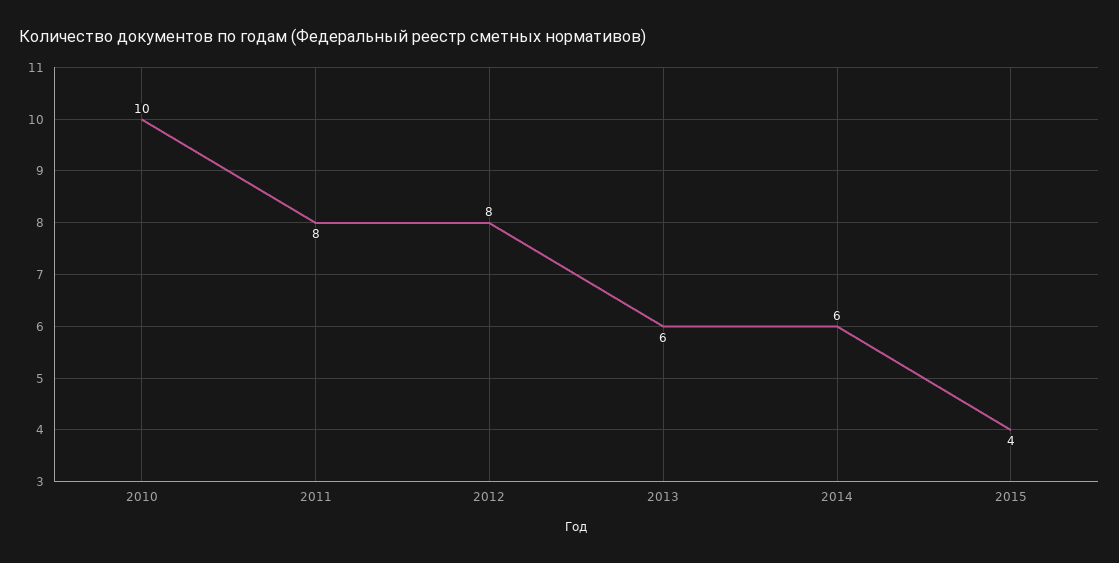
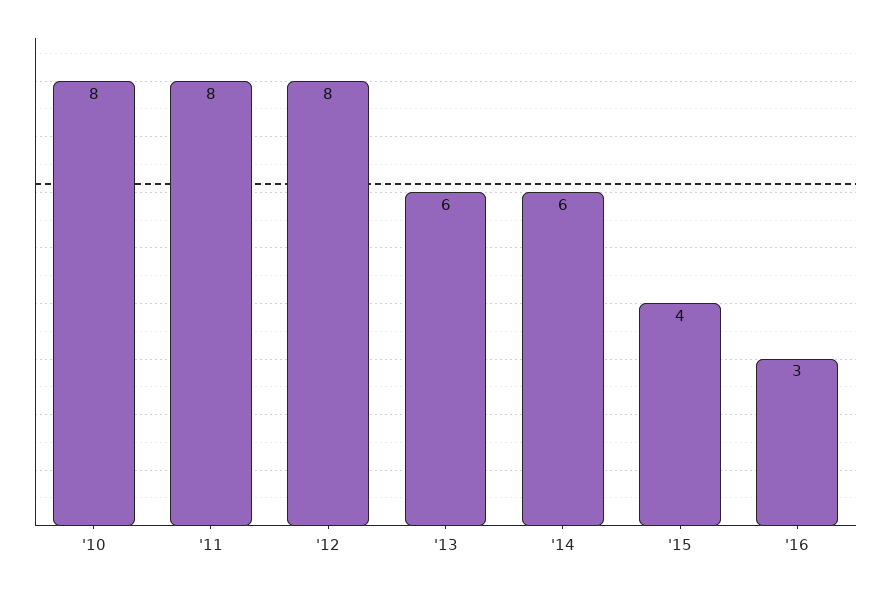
2010: 10 -> 8
'16: none -> 3

